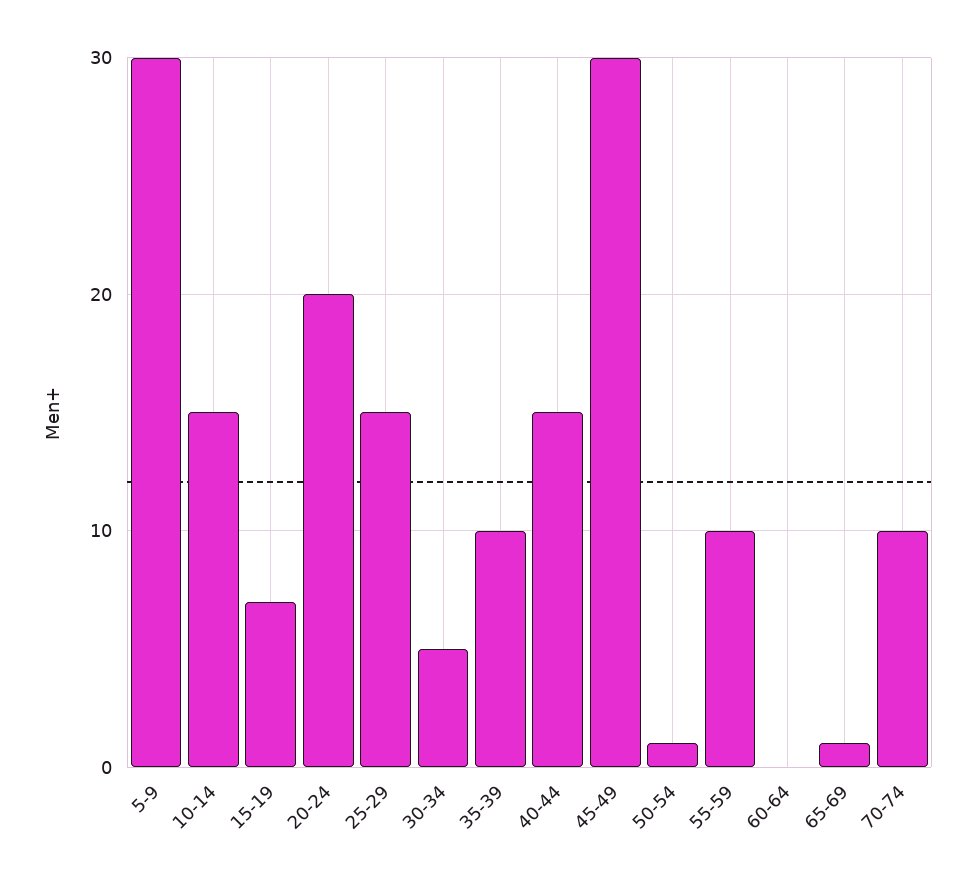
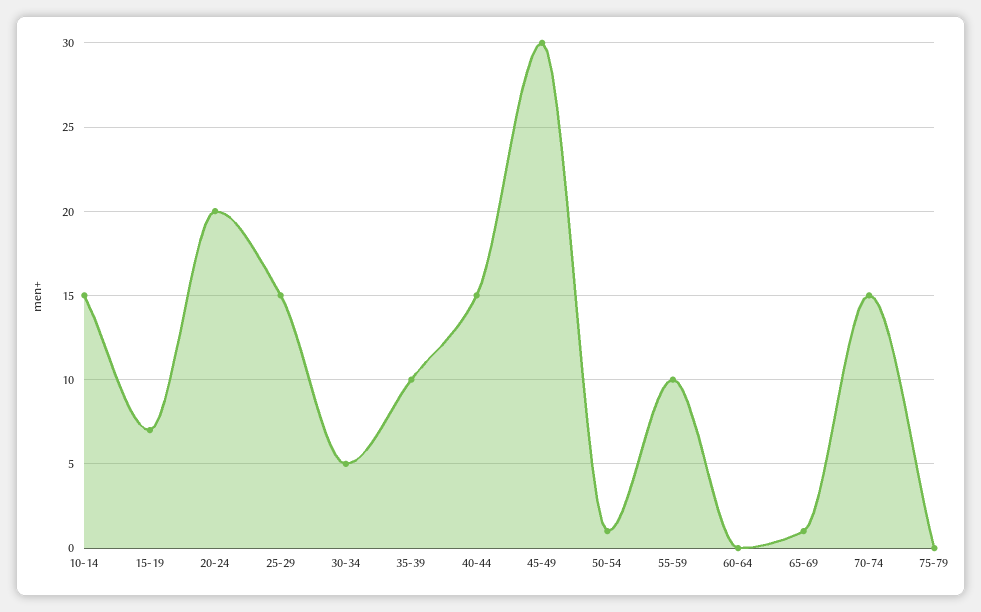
5-9: 30 -> none
70-74: 10 -> 15
75-79: none -> 0

